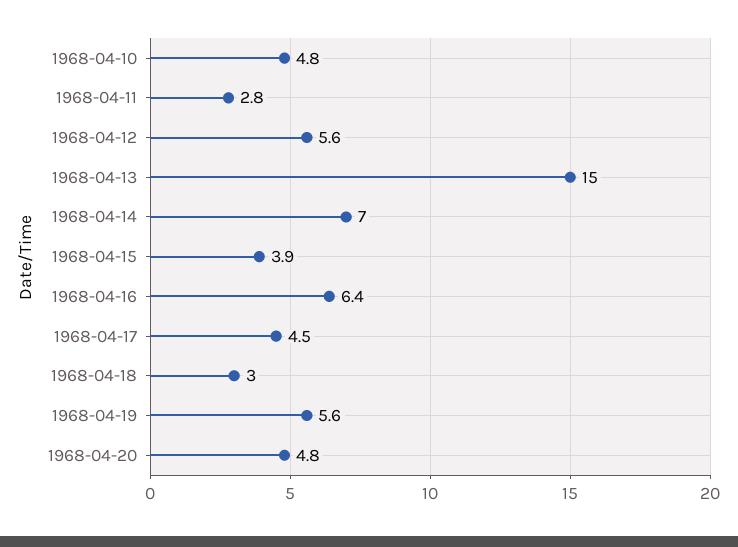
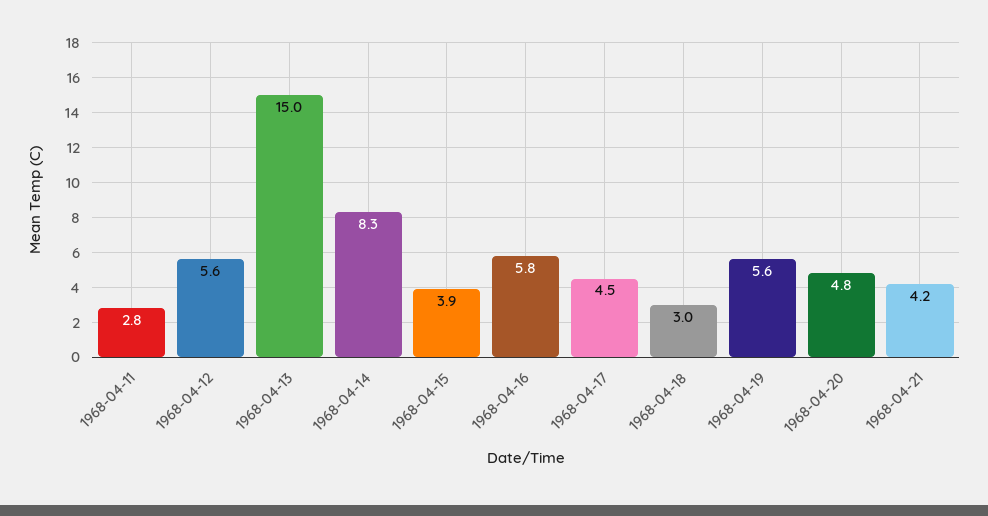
1968-04-10: 4.8 -> none
1968-04-14: 7 -> 8.3
1968-04-16: 6.4 -> 5.8
1968-04-21: none -> 4.2

